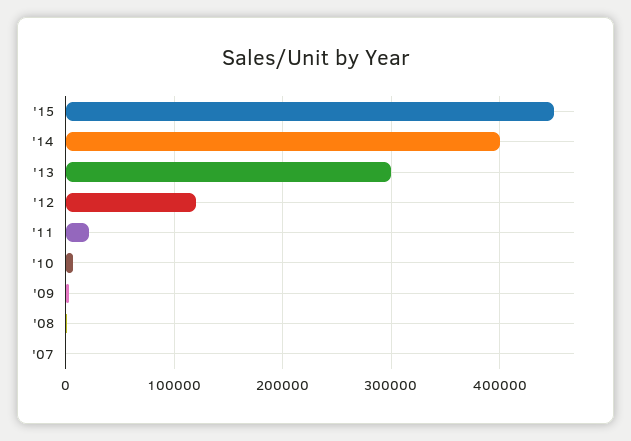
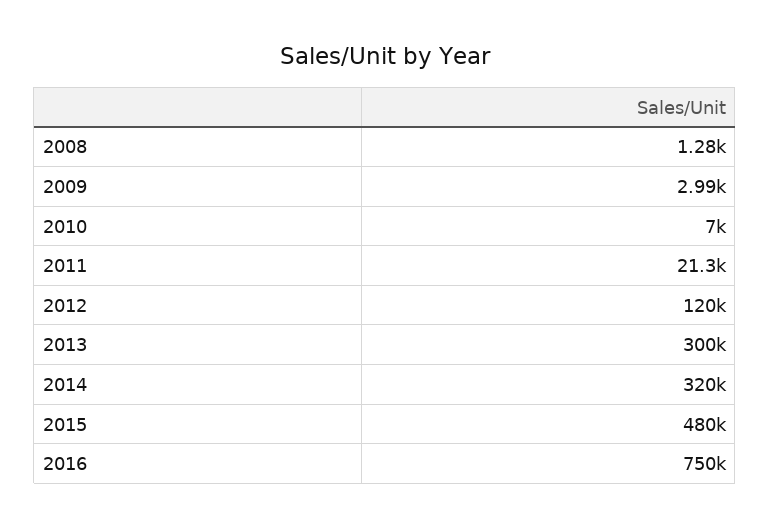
'15: 450000 -> 480000
'14: 400000 -> 320000
'07: 0 -> none
2016: none -> 750000

